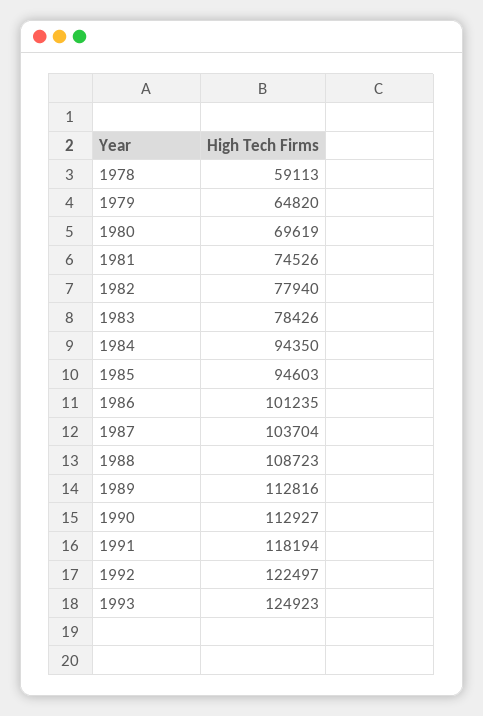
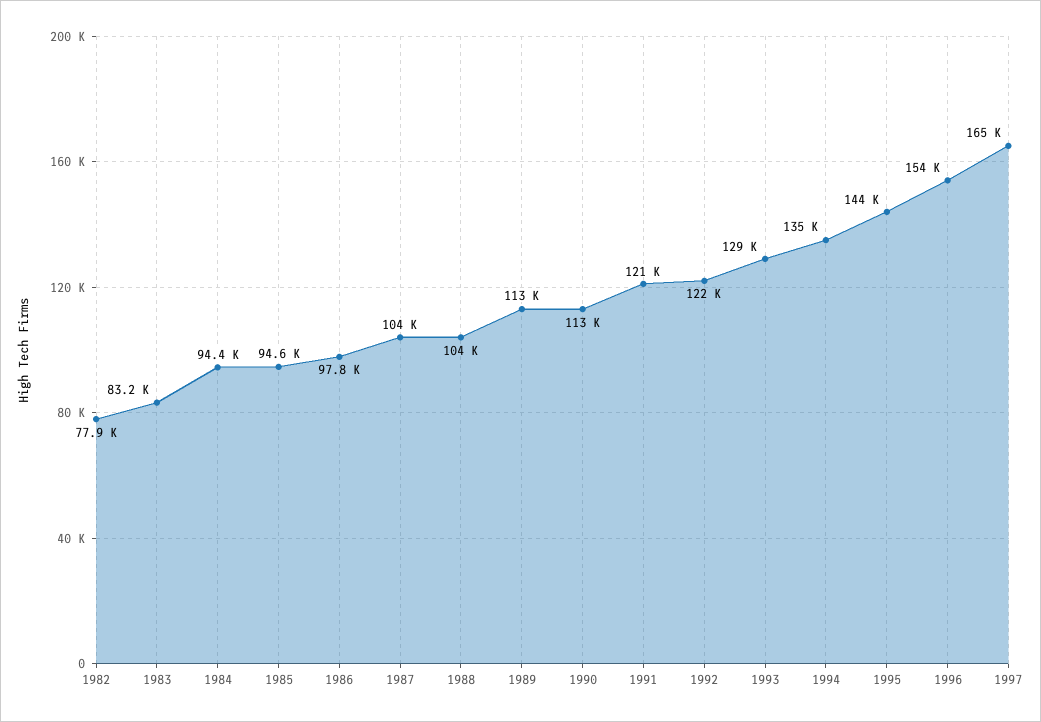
1978: 59113 -> none
1979: 64820 -> none
1980: 69619 -> none
1981: 74526 -> none
1983: 78426 -> 83200
1986: 101235 -> 97800
1988: 108723 -> 104000
1991: 118194 -> 121000
1993: 124923 -> 129000
1994: none -> 135000
1995: none -> 144000
1996: none -> 154000
1997: none -> 165000

